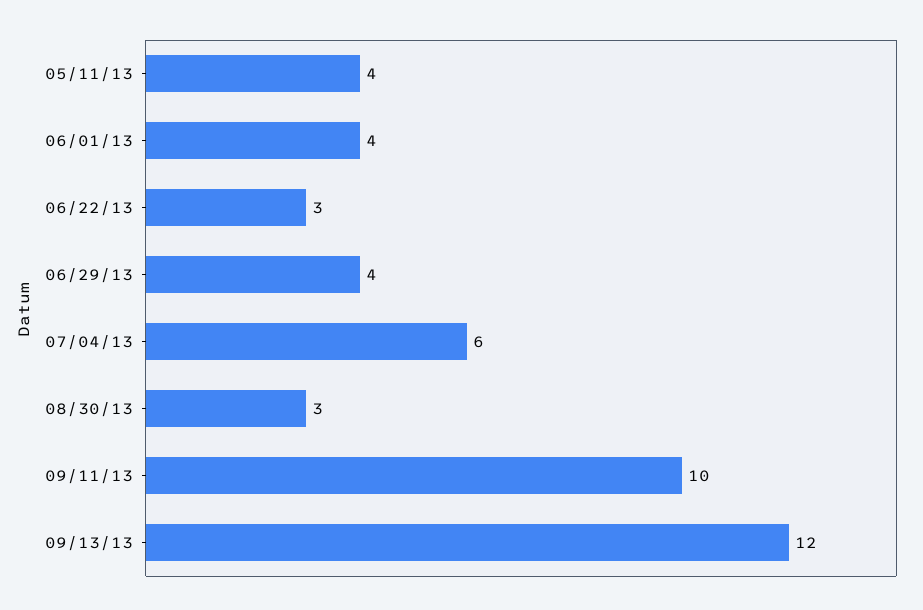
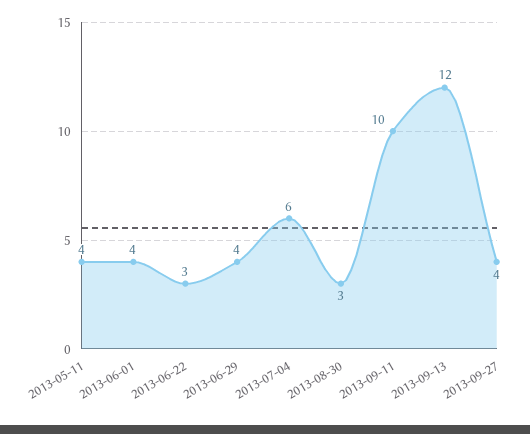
2013-09-27: none -> 4

